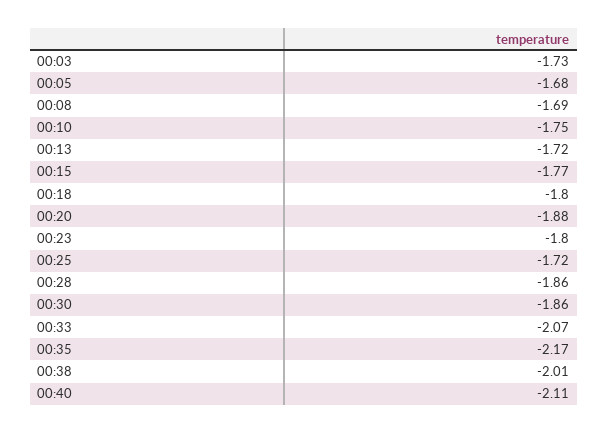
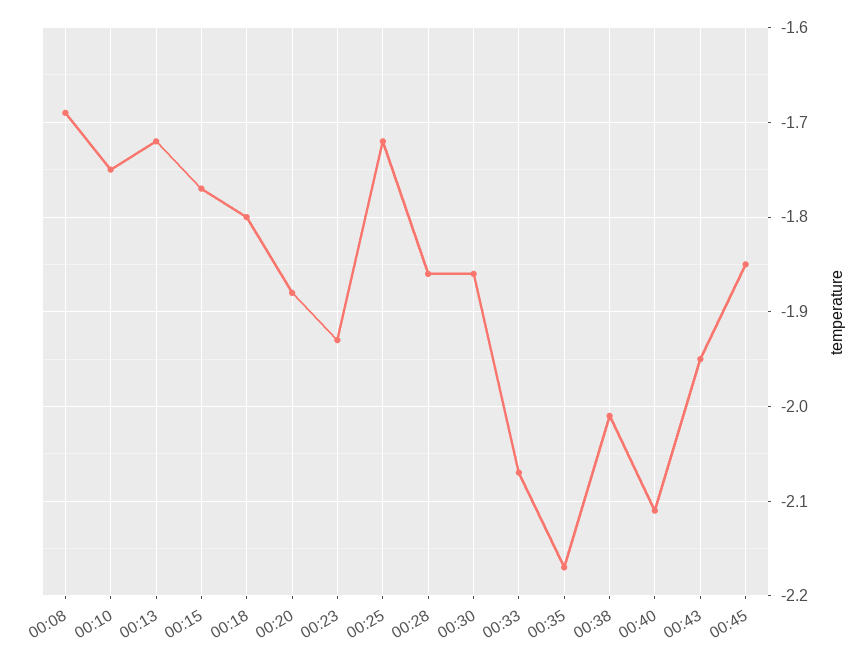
00:03: -1.73 -> none
00:05: -1.68 -> none
00:23: -1.8 -> -1.93
00:43: none -> -1.95
00:45: none -> -1.85

